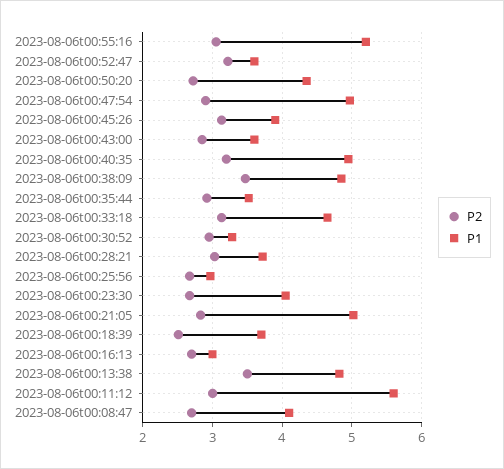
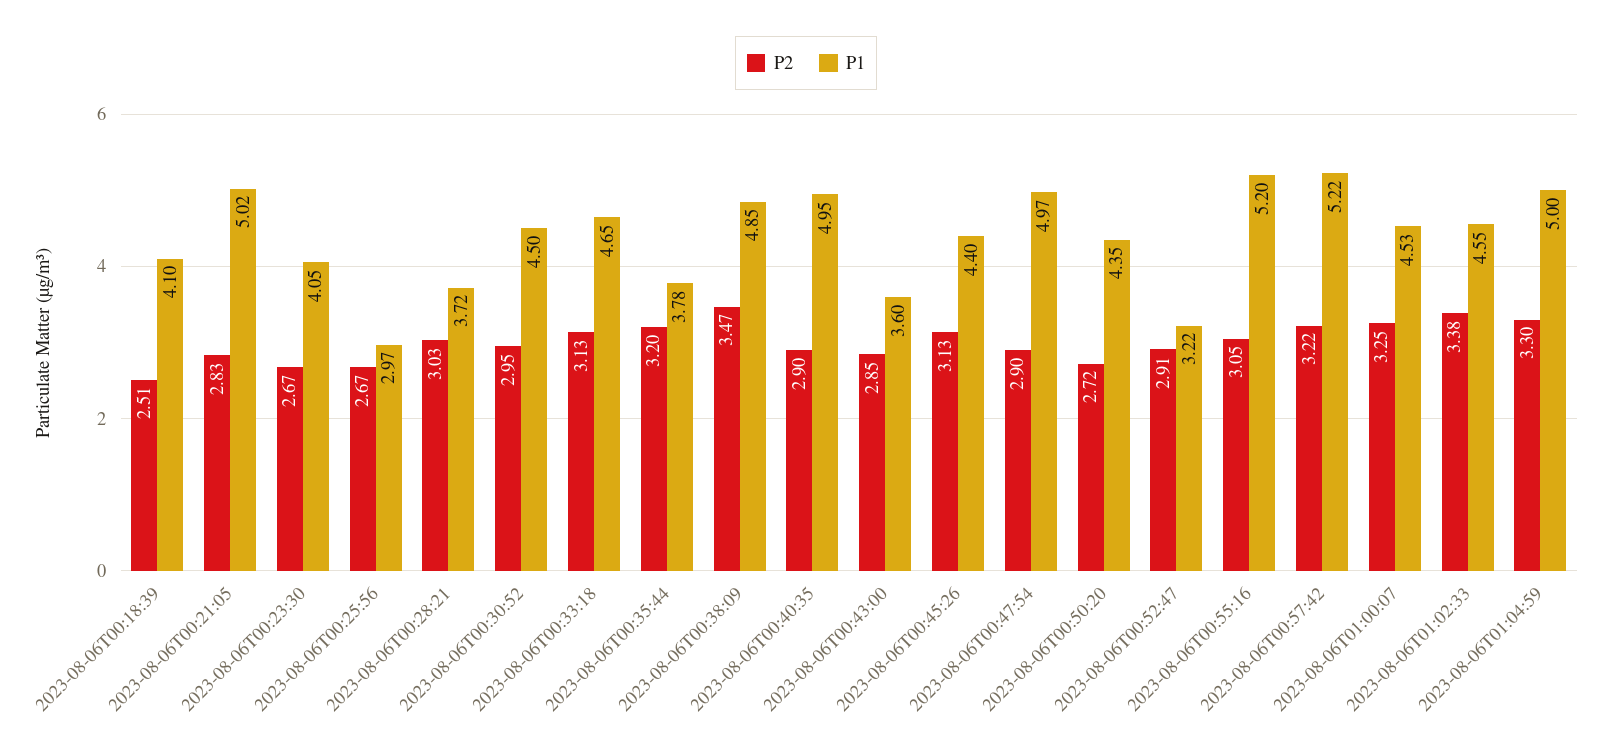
P2, 2023-08-06t00:52:47: 3.2 -> 2.91
P1, 2023-08-06t00:52:47: 3.6 -> 3.22
P1, 2023-08-06t00:45:26: 3.9 -> 4.4
P2, 2023-08-06t00:40:35: 3.2 -> 2.9
P2, 2023-08-06t00:35:44: 2.9 -> 3.2
P1, 2023-08-06t00:35:44: 3.5 -> 3.78
P1, 2023-08-06t00:30:52: 3.3 -> 4.5
P1, 2023-08-06t00:18:39: 3.7 -> 4.1
P2, 2023-08-06t00:16:13: 2.7 -> none
P1, 2023-08-06t00:16:13: 3 -> none
P2, 2023-08-06t00:13:38: 3.5 -> none
P1, 2023-08-06t00:13:38: 4.8 -> none
P2, 2023-08-06t00:11:12: 3 -> none
P1, 2023-08-06t00:11:12: 5.6 -> none
P2, 2023-08-06t00:08:47: 2.7 -> none
P1, 2023-08-06t00:08:47: 4.1 -> none
P2, 2023-08-06T00:57:42: none -> 3.22
P1, 2023-08-06T00:57:42: none -> 5.22
P2, 2023-08-06T01:00:07: none -> 3.25
P1, 2023-08-06T01:00:07: none -> 4.53
P2, 2023-08-06T01:02:33: none -> 3.38
P1, 2023-08-06T01:02:33: none -> 4.55
P2, 2023-08-06T01:04:59: none -> 3.3
P1, 2023-08-06T01:04:59: none -> 5

